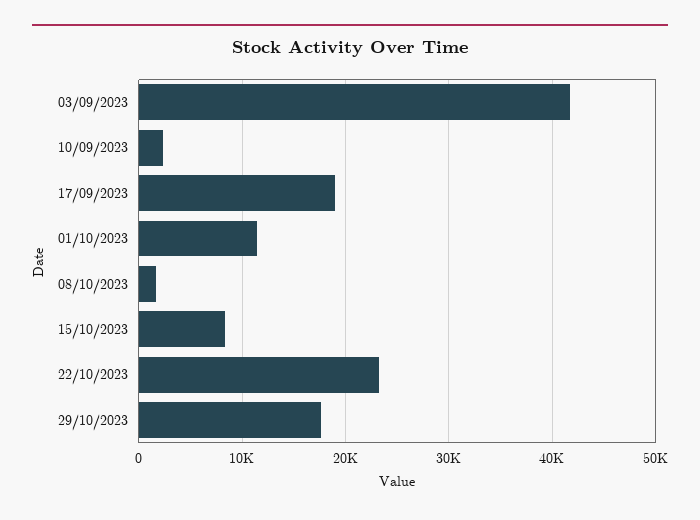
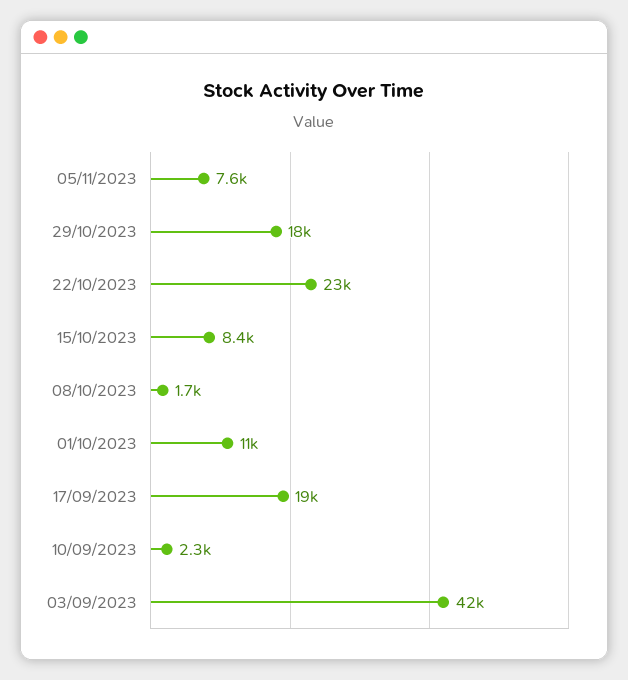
05/11/2023: none -> 7600

